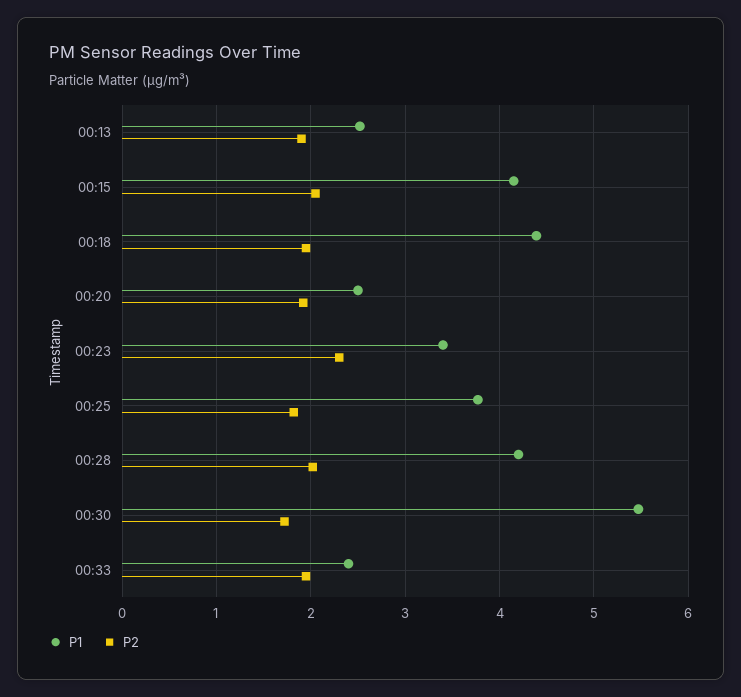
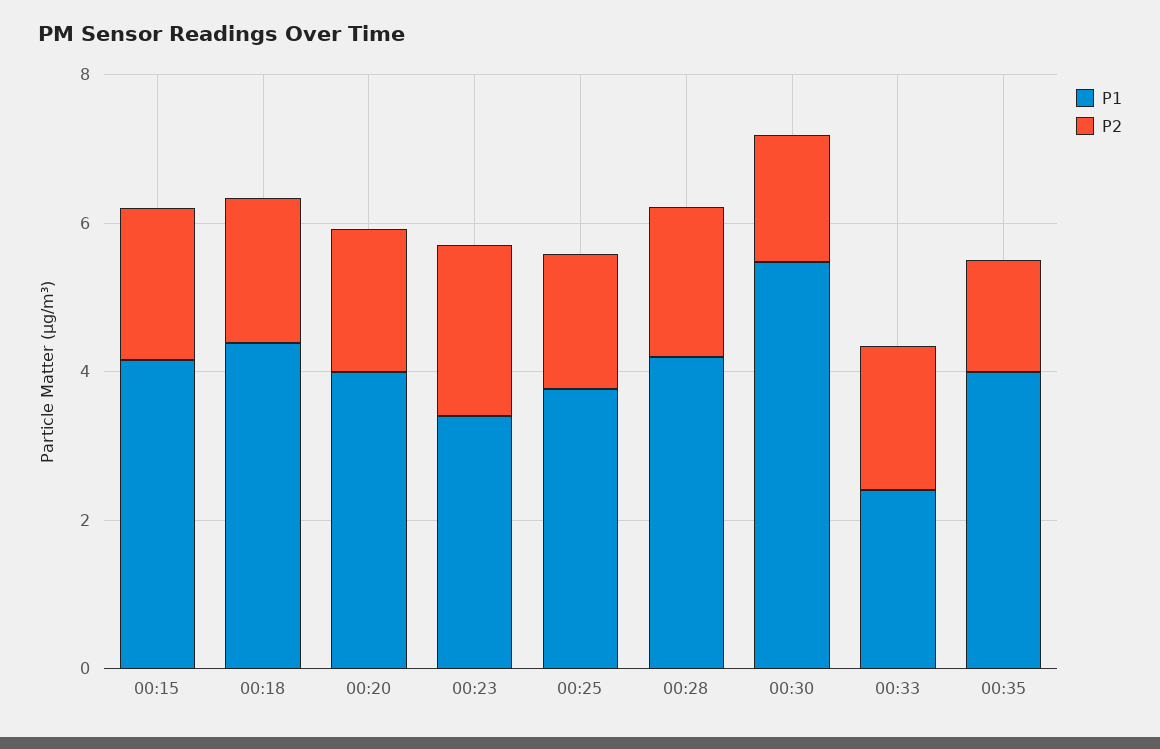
P1, 00:13: 2.5 -> none
P2, 00:13: 1.9 -> none
P1, 00:20: 2.5 -> 4
P1, 00:35: none -> 4
P2, 00:35: none -> 1.5

